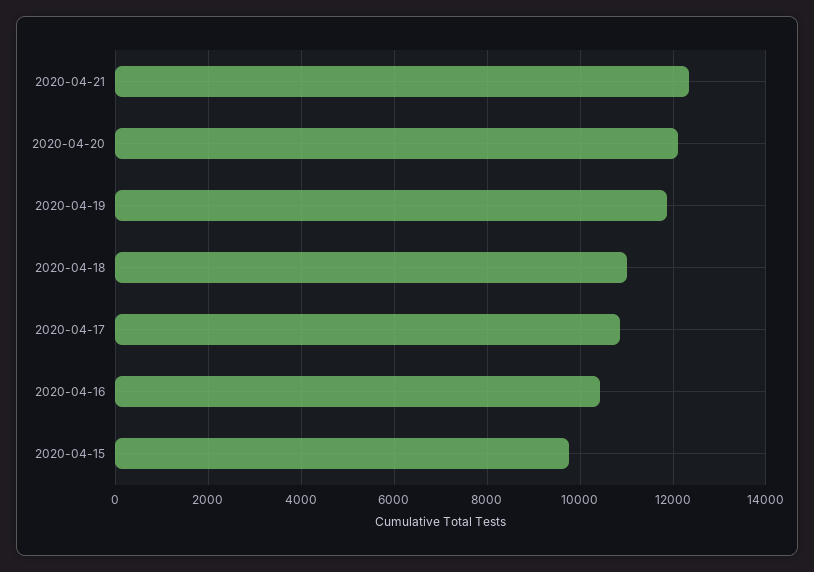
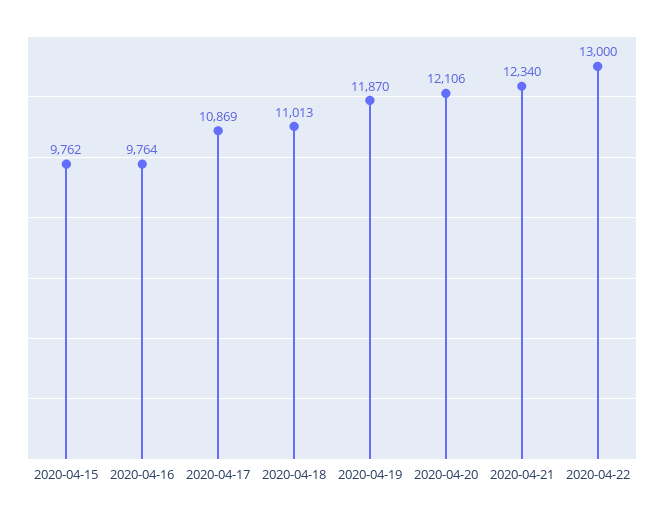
2020-04-16: 10400 -> 9764
2020-04-22: none -> 13000

